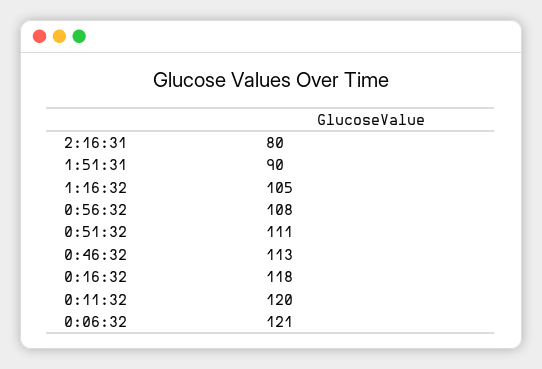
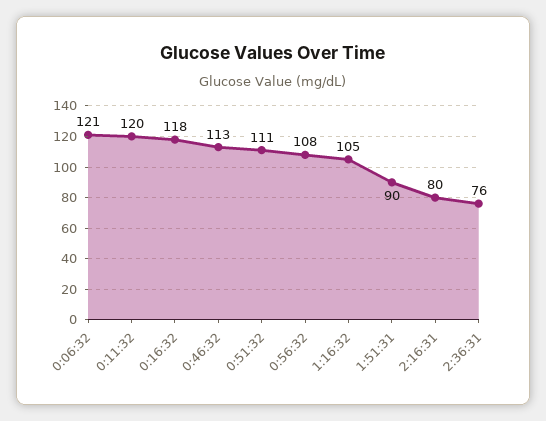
2:36:31: none -> 76

